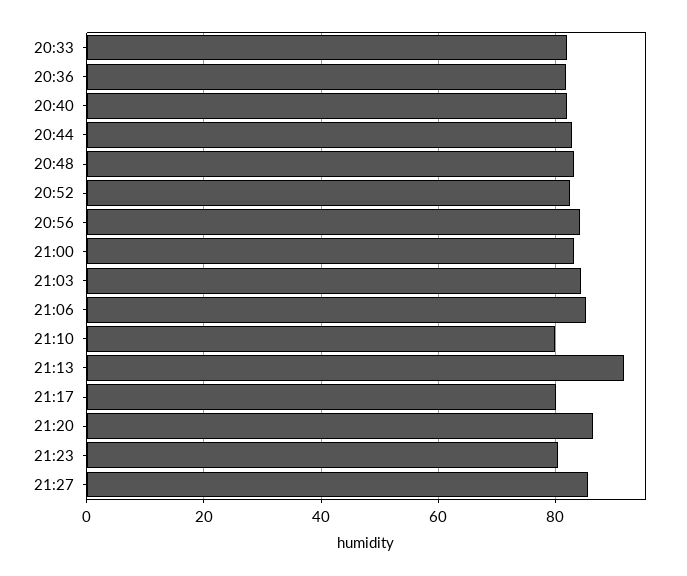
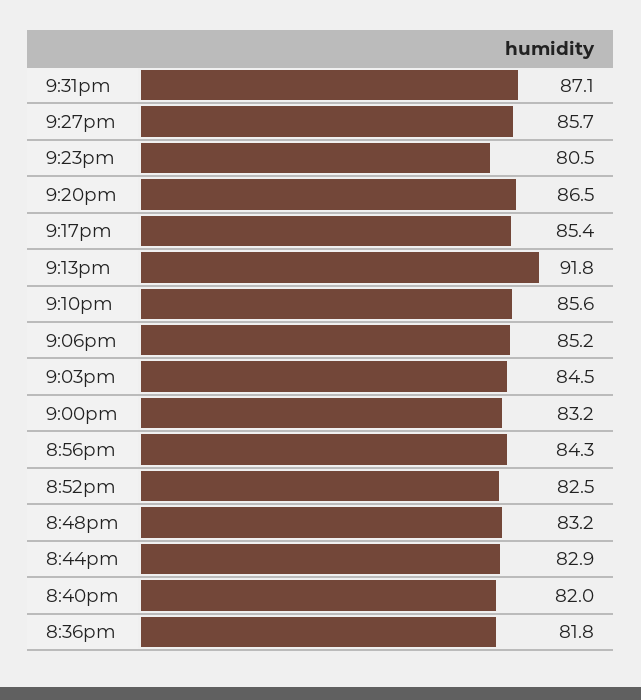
20:33: 82 -> none
21:10: 80 -> 85.6
21:17: 80 -> 85.4
9:31pm: none -> 87.1

